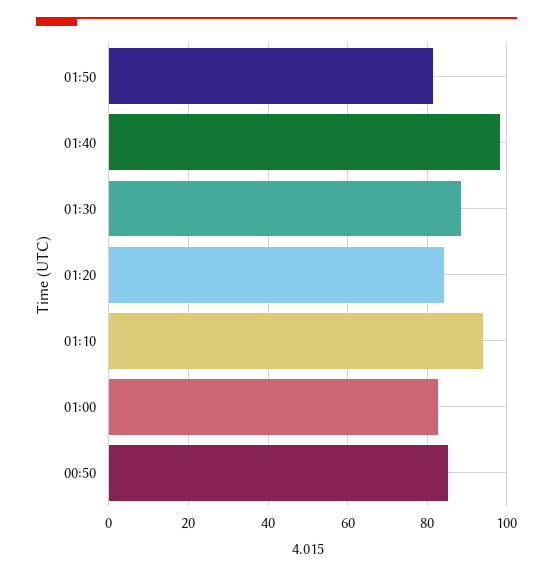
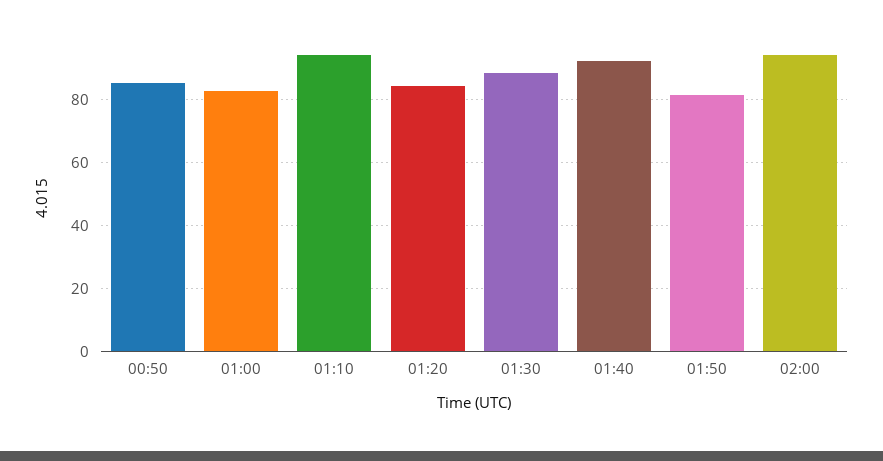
01:40: 98 -> 92
02:00: none -> 94

